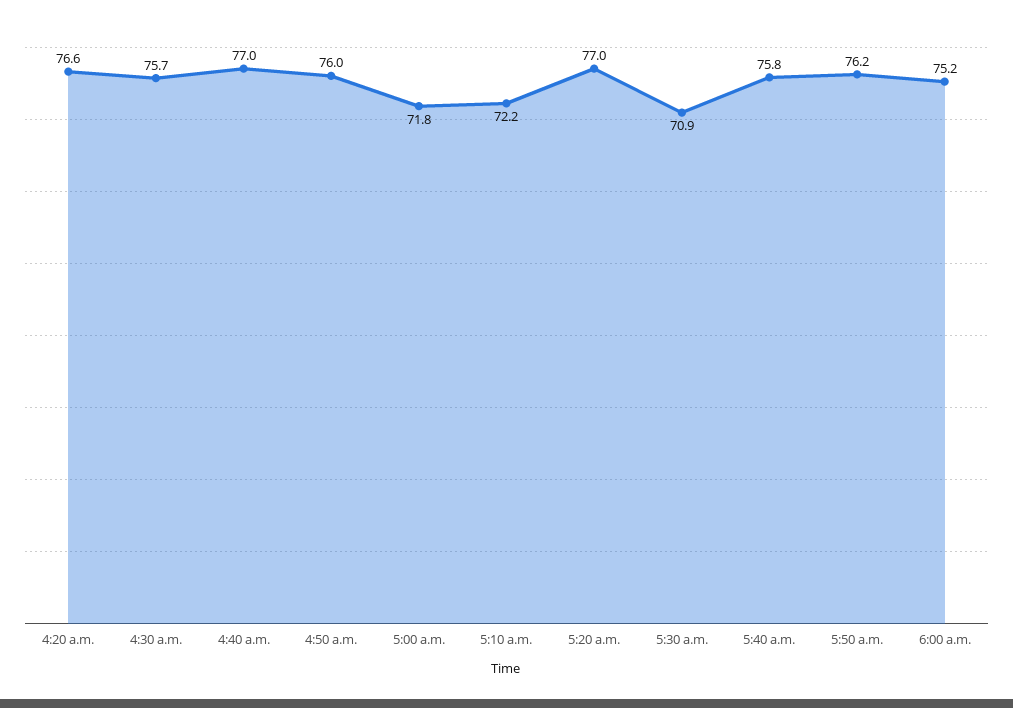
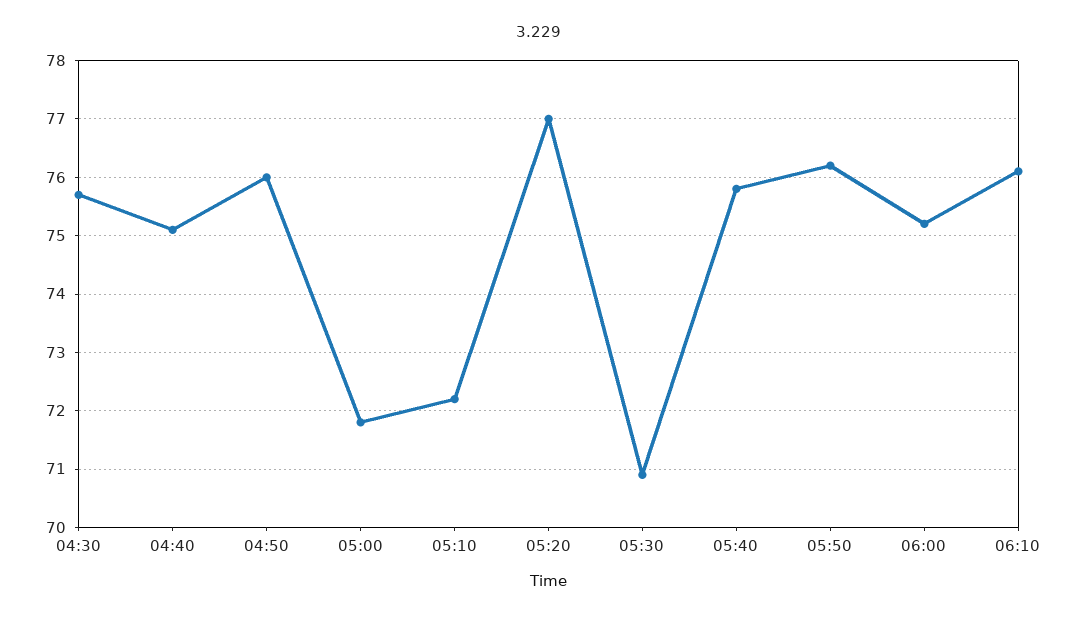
4:20 a.m.: 76.6 -> none
4:40 a.m.: 77 -> 75
06:10: none -> 76

